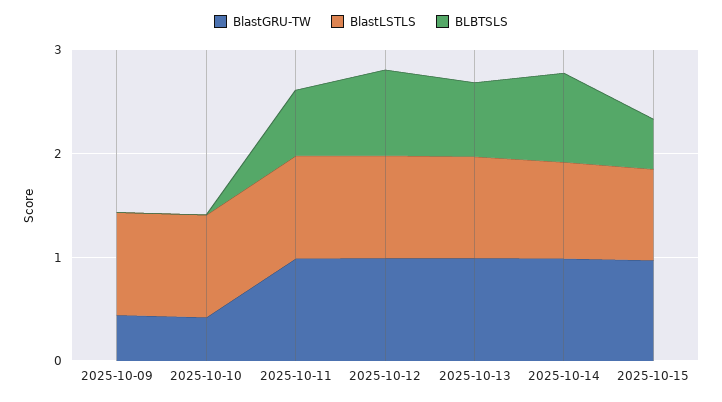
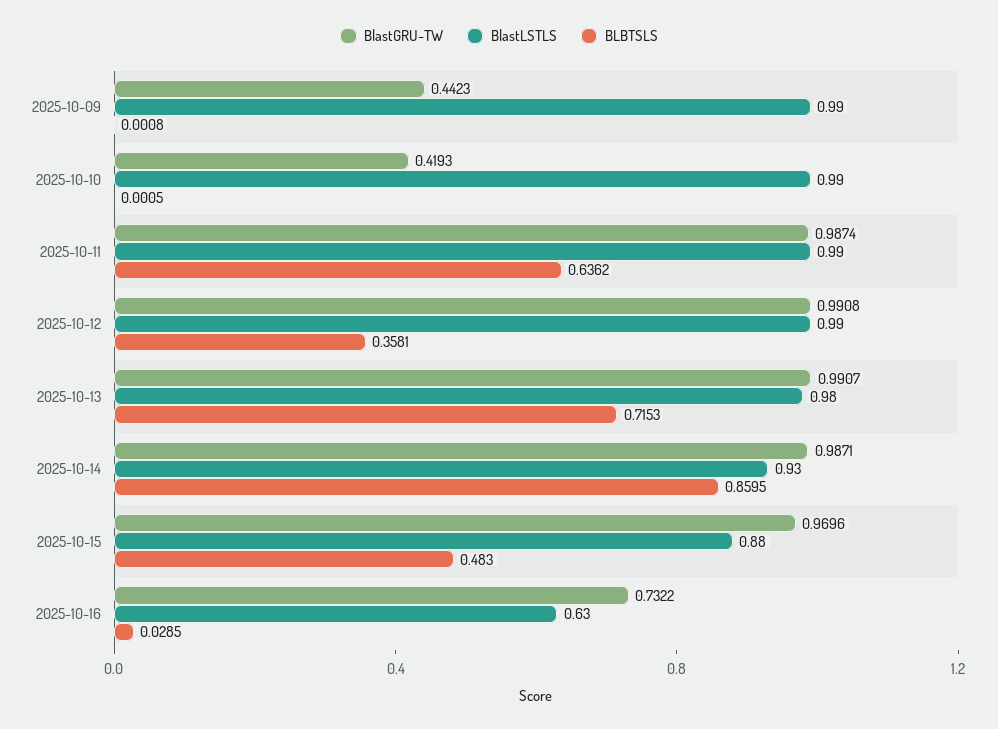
BLBTSLS, 2025-10-12: 0.8 -> 0.3581
BlastGRU-TW, 2025-10-16: none -> 0.7322
BlastLSTLS, 2025-10-16: none -> 0.63
BLBTSLS, 2025-10-16: none -> 0.0285

